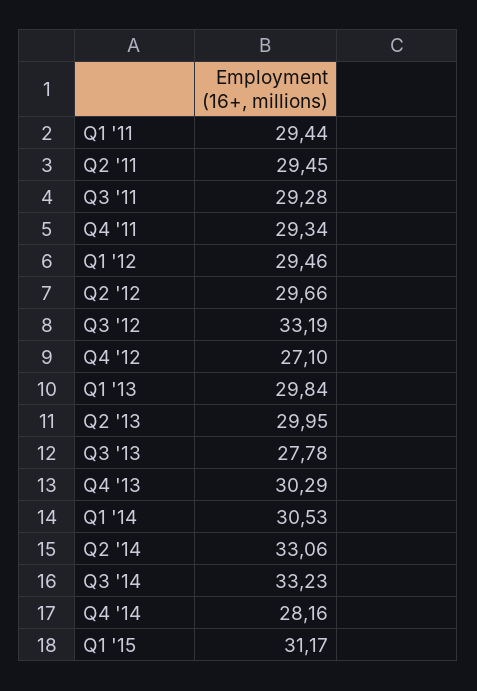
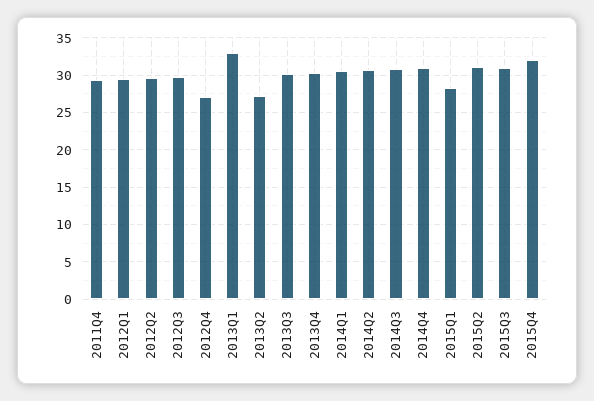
Q1 '11: 29.44 -> none
Q2 '11: 29.45 -> none
Q3 '11: 29.28 -> none
Q3 '12: 33.19 -> 30
Q1 '13: 29.84 -> 33
Q2 '13: 29.95 -> 27
Q3 '13: 27.78 -> 30
Q2 '14: 33.06 -> 31
Q3 '14: 33.23 -> 31
Q4 '14: 28.16 -> 31
Q1 '15: 31.17 -> 28
2015Q2: none -> 31
2015Q3: none -> 31
2015Q4: none -> 32

